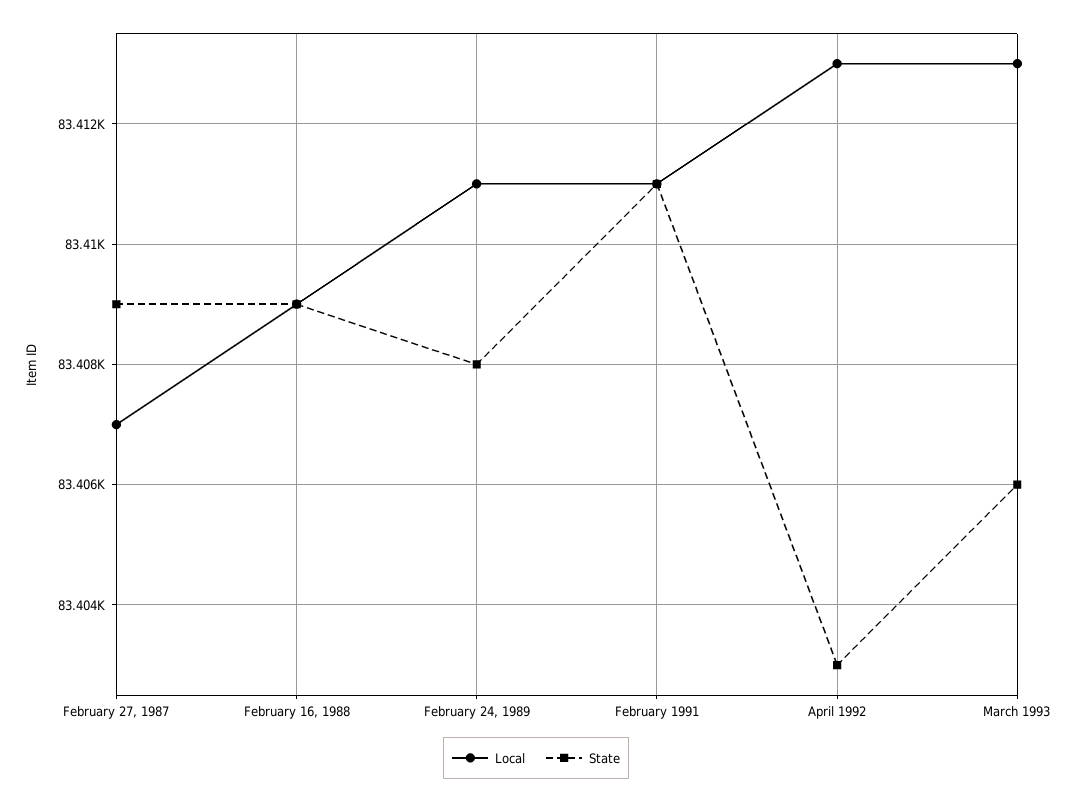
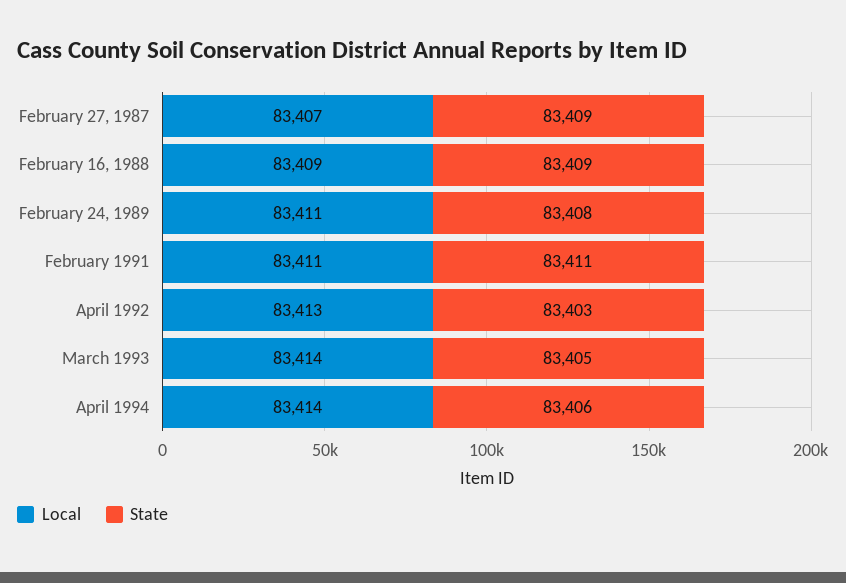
Local, March 1993: 83413 -> 83414
State, March 1993: 83406 -> 83405
Local, April 1994: none -> 83414
State, April 1994: none -> 83406

